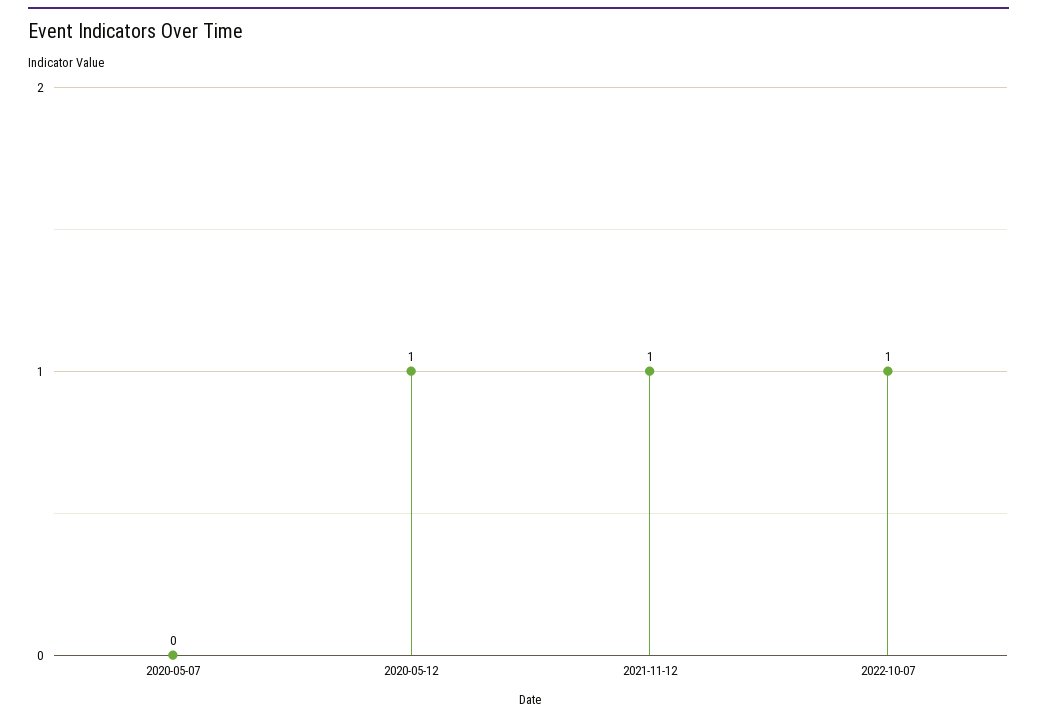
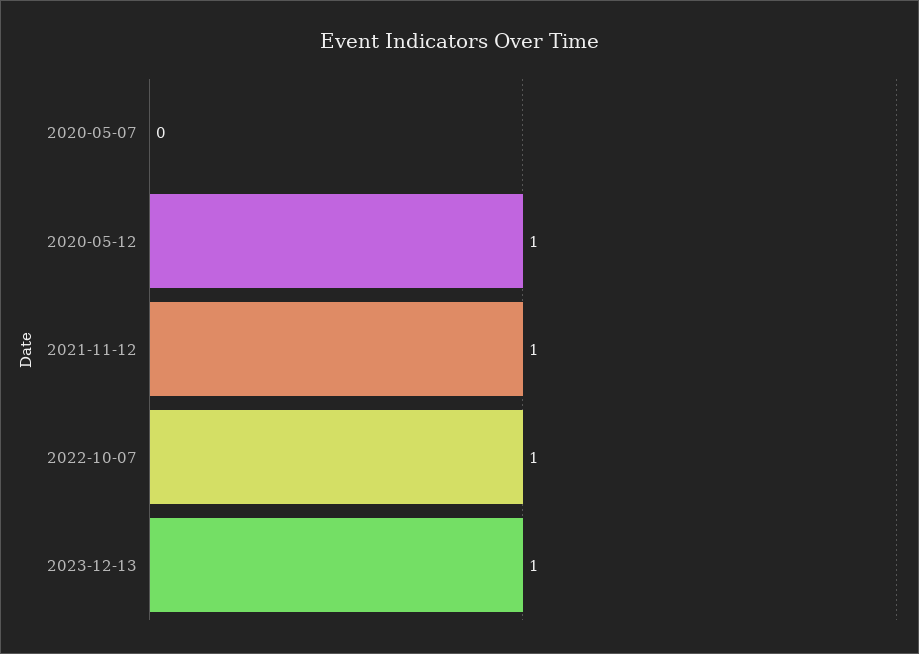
2023-12-13: none -> 1

